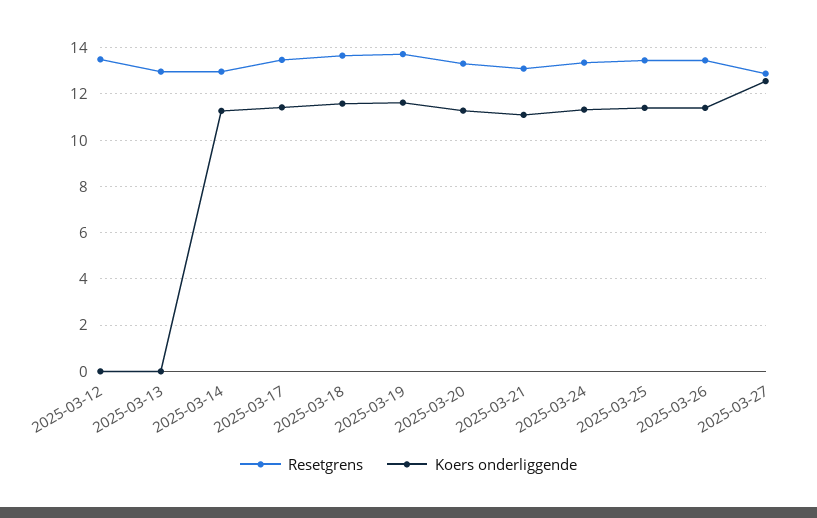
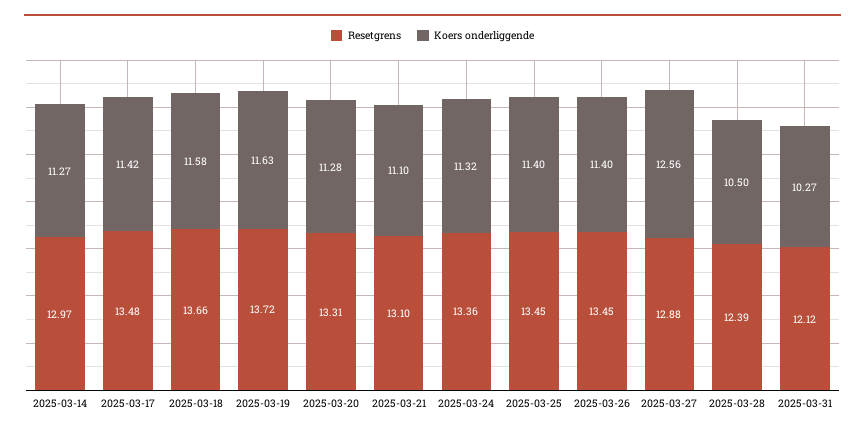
Resetgrens, 2025-03-12: 13.5 -> none
Koers onderliggende, 2025-03-12: 0 -> none
Resetgrens, 2025-03-13: 13 -> none
Koers onderliggende, 2025-03-13: 0 -> none
Resetgrens, 2025-03-28: none -> 12.39
Koers onderliggende, 2025-03-28: none -> 10.5
Resetgrens, 2025-03-31: none -> 12.12
Koers onderliggende, 2025-03-31: none -> 10.27

